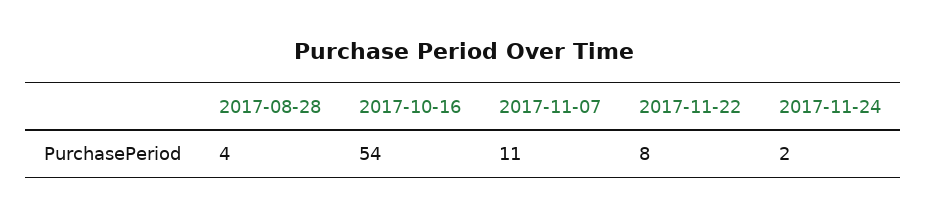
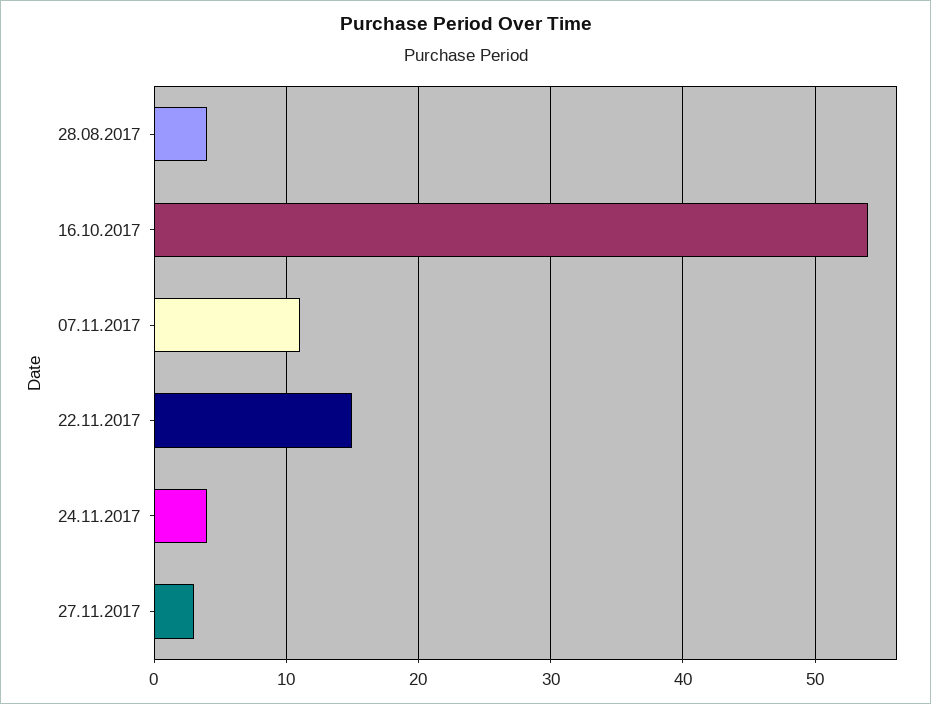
2017-11-22: 8 -> 15
2017-11-24: 2 -> 4
27.11.2017: none -> 3

